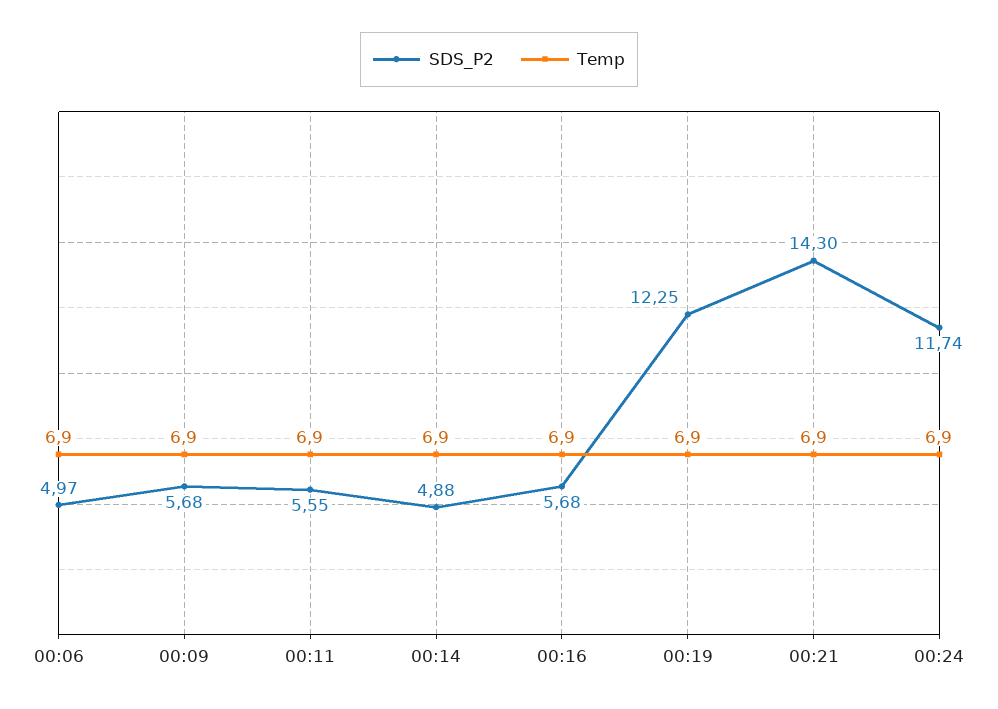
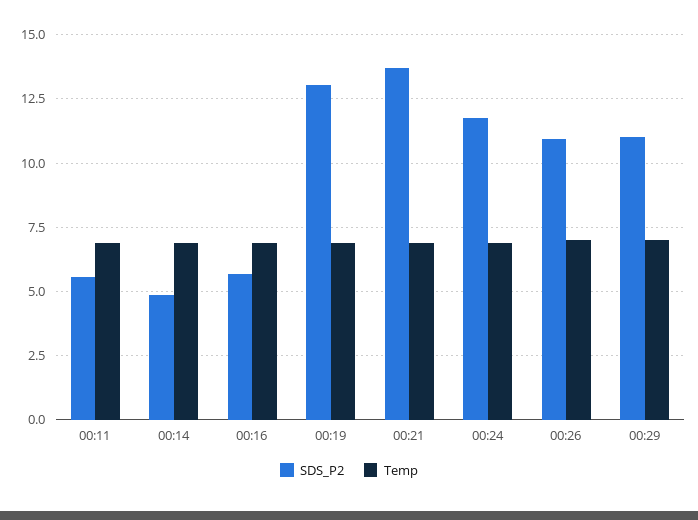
SDS_P2, 00:06: 4.97 -> none
Temp, 00:06: 6.9 -> none
SDS_P2, 00:09: 5.68 -> none
Temp, 00:09: 6.9 -> none
SDS_P2, 00:19: 12.25 -> 13
SDS_P2, 00:21: 14.3 -> 13.75
SDS_P2, 00:26: none -> 11
Temp, 00:26: none -> 7
SDS_P2, 00:29: none -> 11
Temp, 00:29: none -> 7

